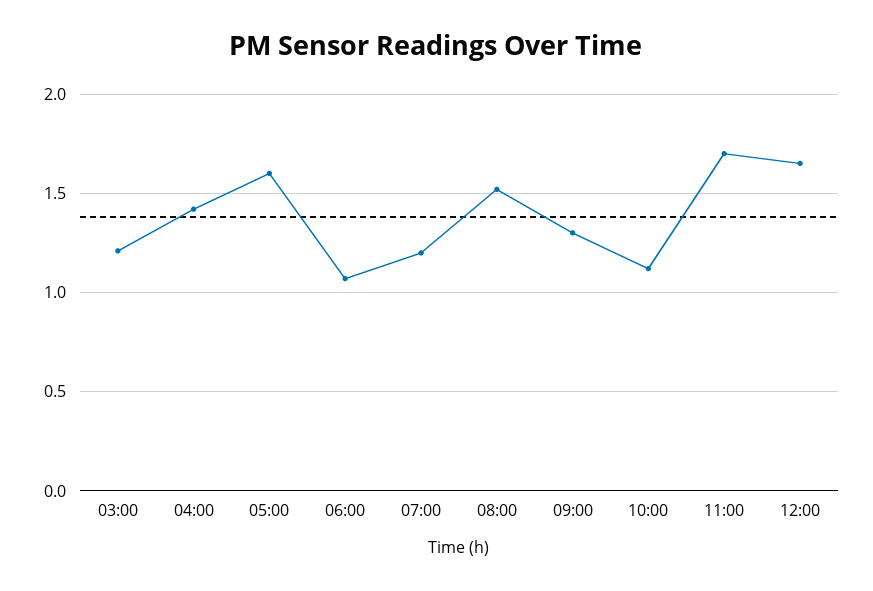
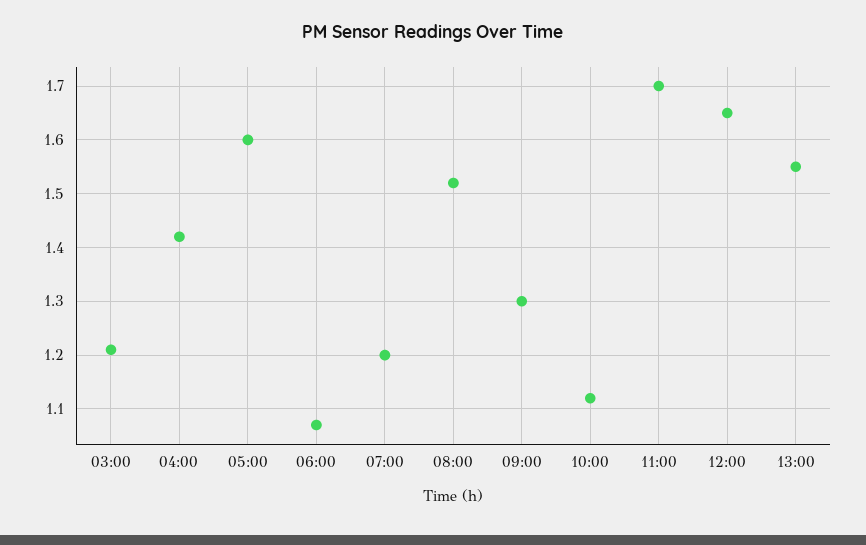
13:00: none -> 1.55

